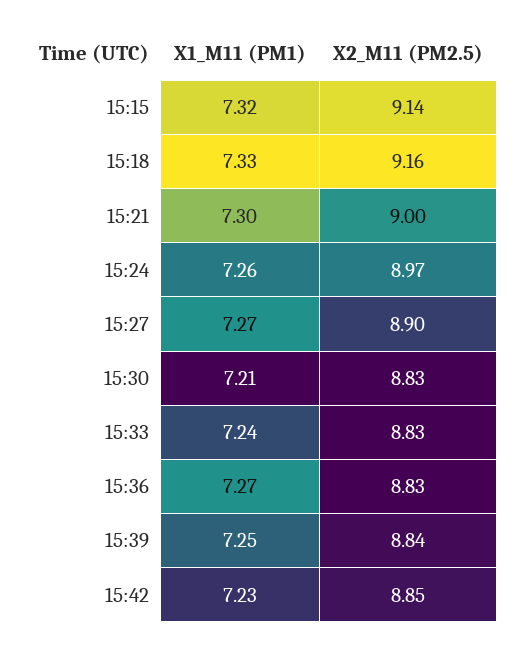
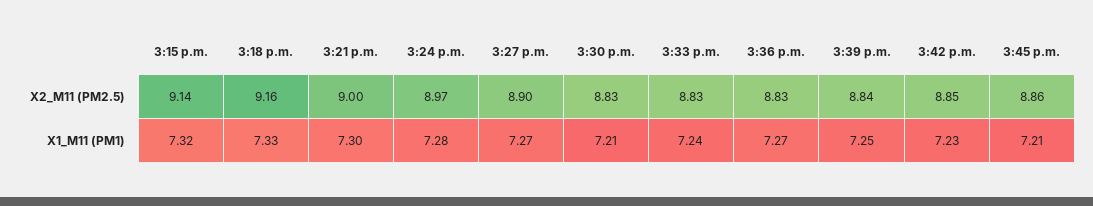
X1_M11 (PM1), 15:24: 7.26 -> 7.28
X2_M11 (PM2.5), 3:45 p.m.: none -> 8.86
X1_M11 (PM1), 3:45 p.m.: none -> 7.21

